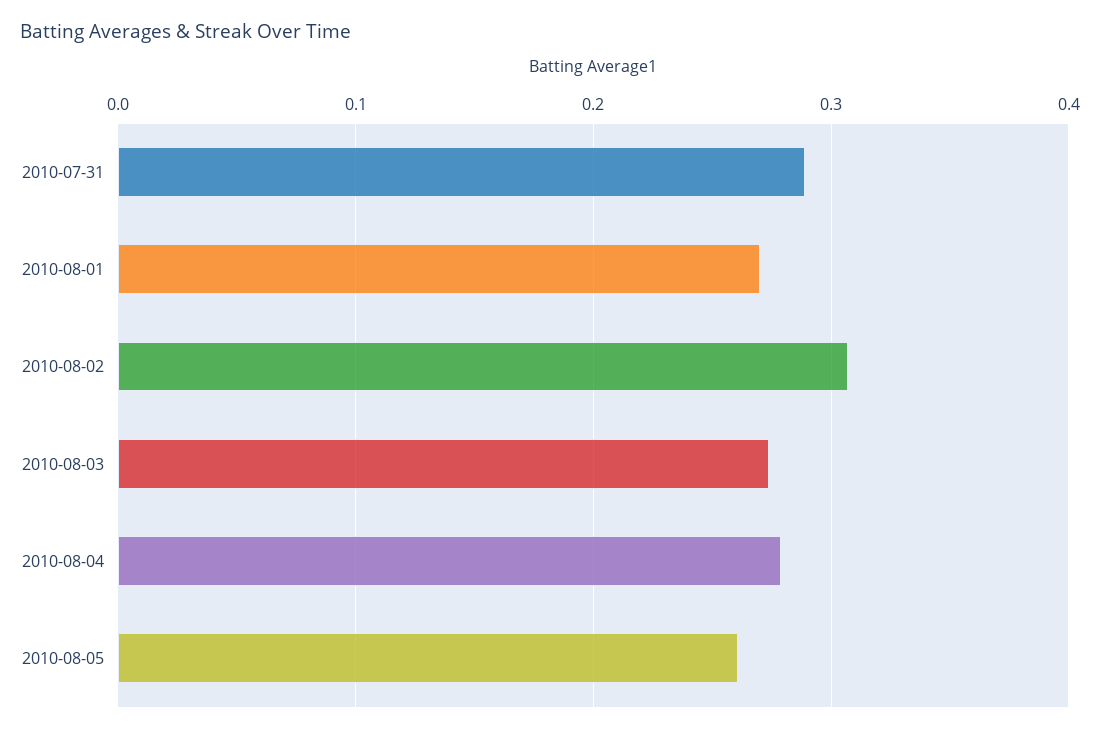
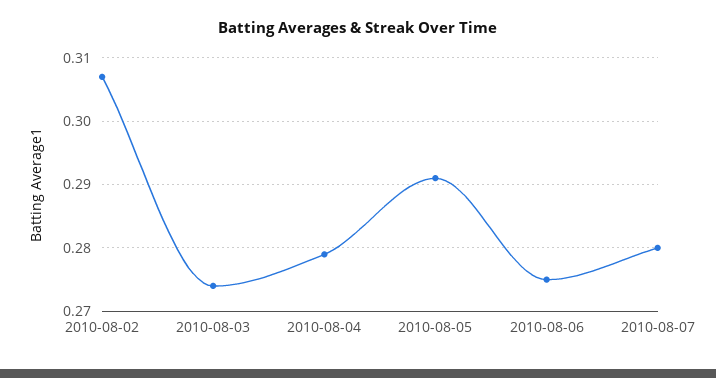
2010-07-31: 0.29 -> none
2010-08-01: 0.27 -> none
2010-08-05: 0.26 -> 0.291
2010-08-06: none -> 0.275
2010-08-07: none -> 0.28

